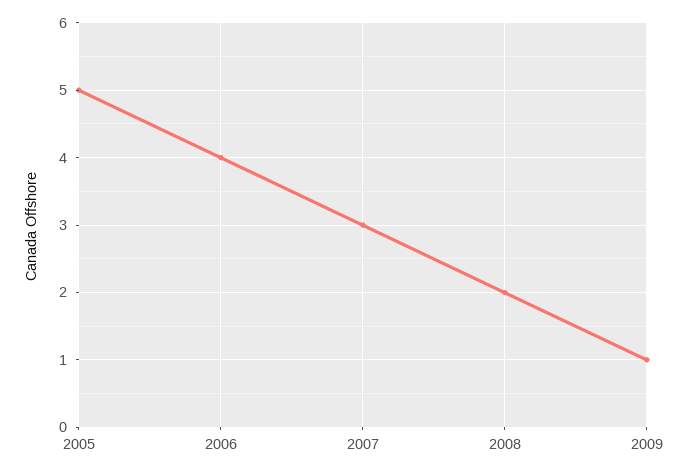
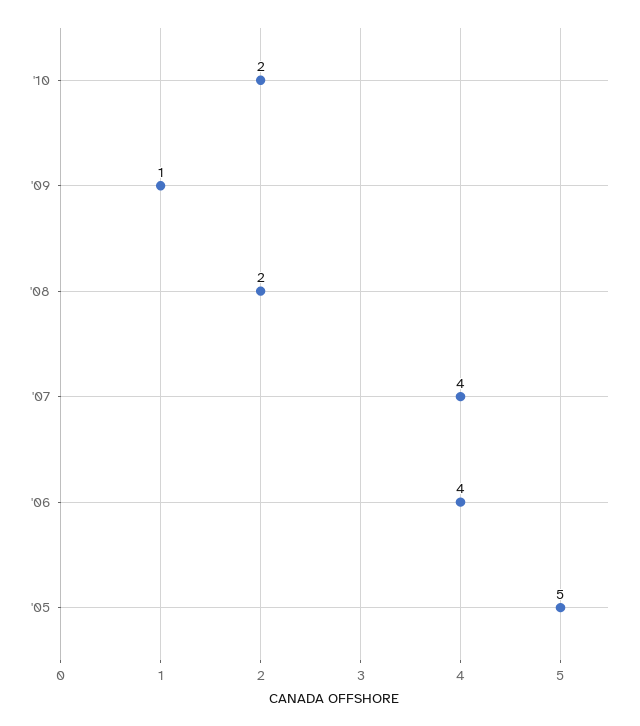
2007: 3 -> 4
'10: none -> 2

